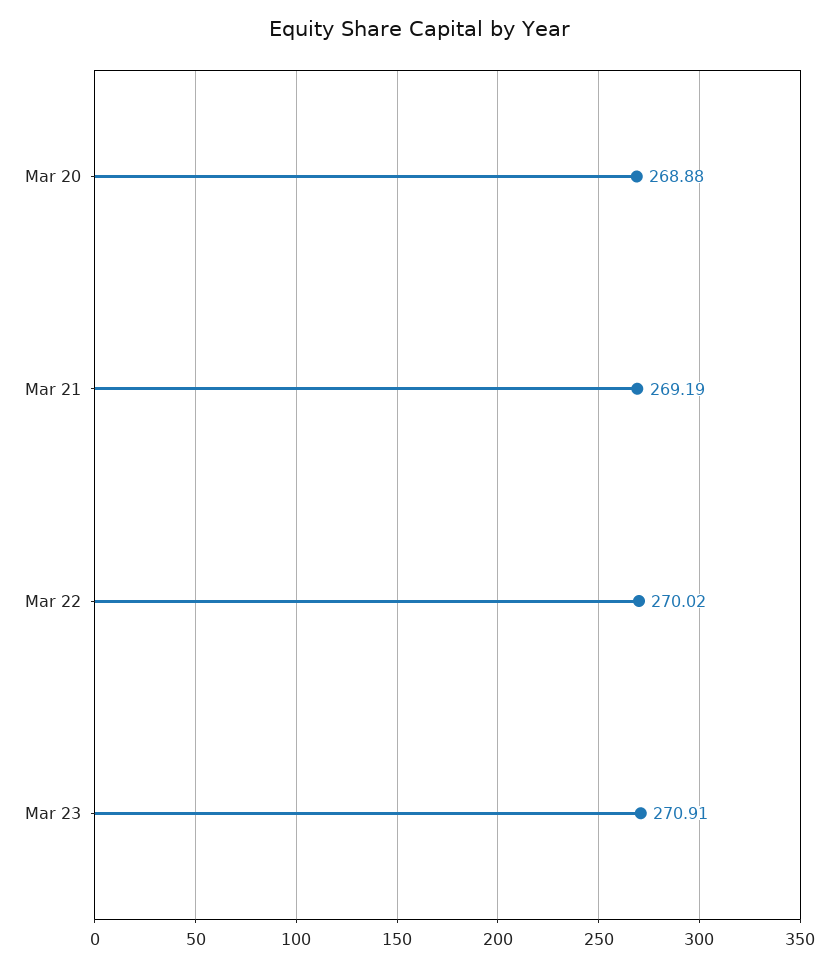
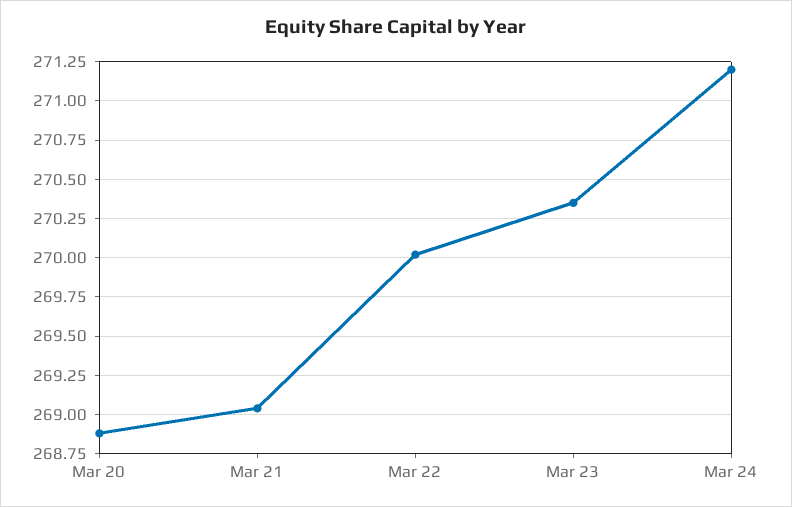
Mar 21: 269.19 -> 269.05
Mar 23: 270.91 -> 270.35
Mar 24: none -> 271.2

